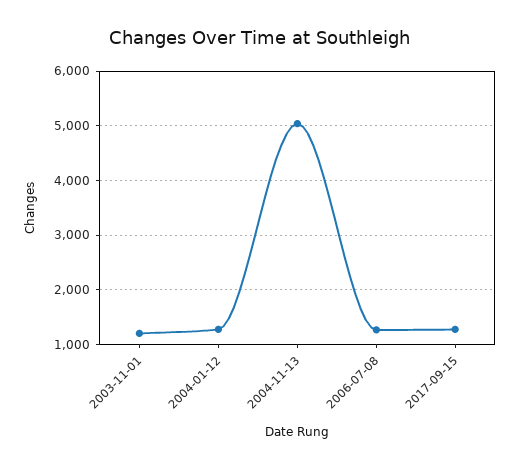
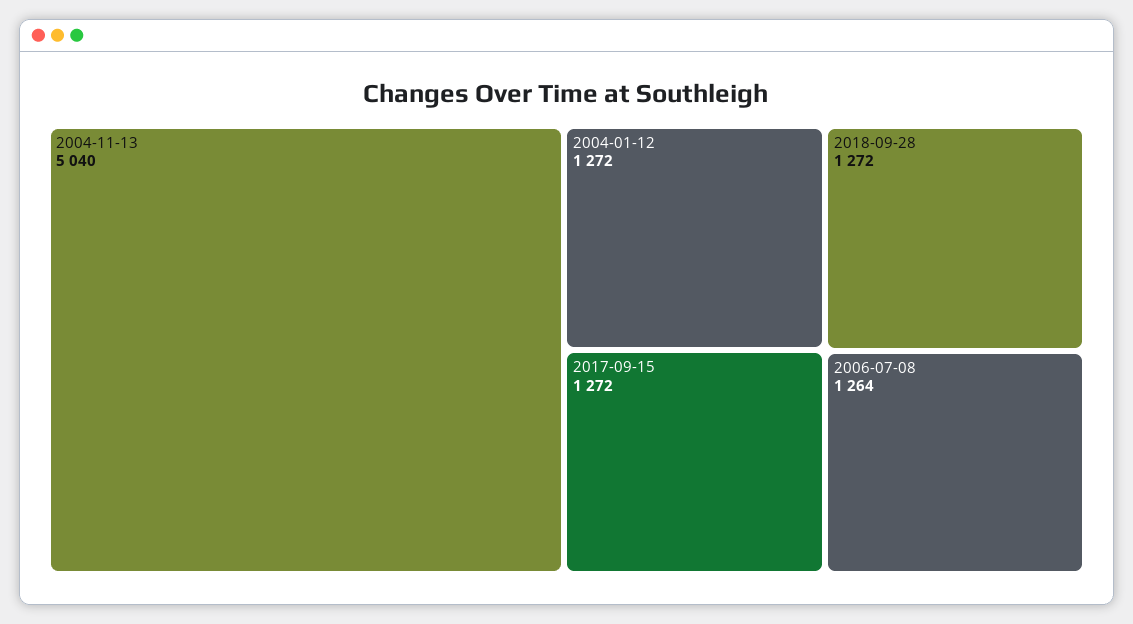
2003-11-01: 1200 -> none
2018-09-28: none -> 1272

